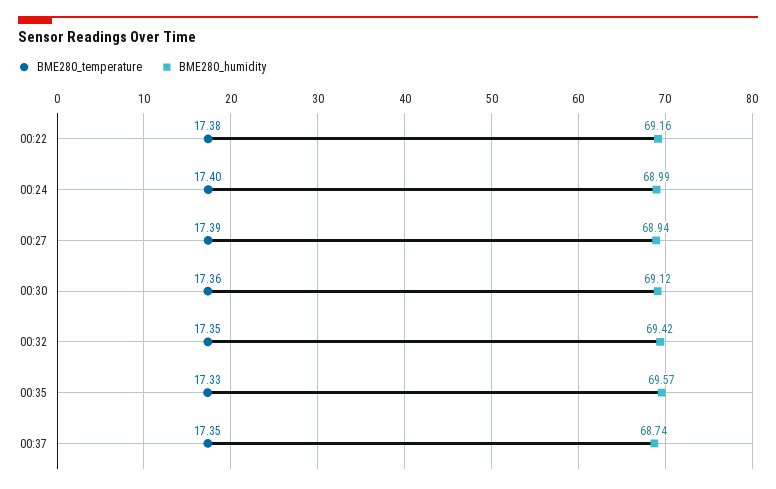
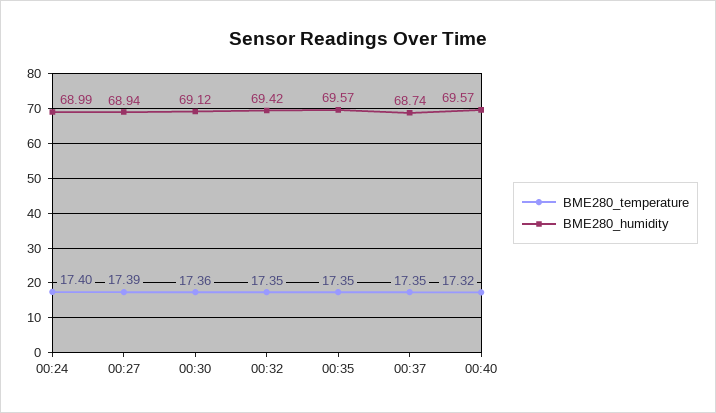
BME280_temperature, 00:22: 17.38 -> none
BME280_humidity, 00:22: 69.16 -> none
BME280_temperature, 00:35: 17.33 -> 17.35
BME280_temperature, 00:40: none -> 17.32
BME280_humidity, 00:40: none -> 69.57

